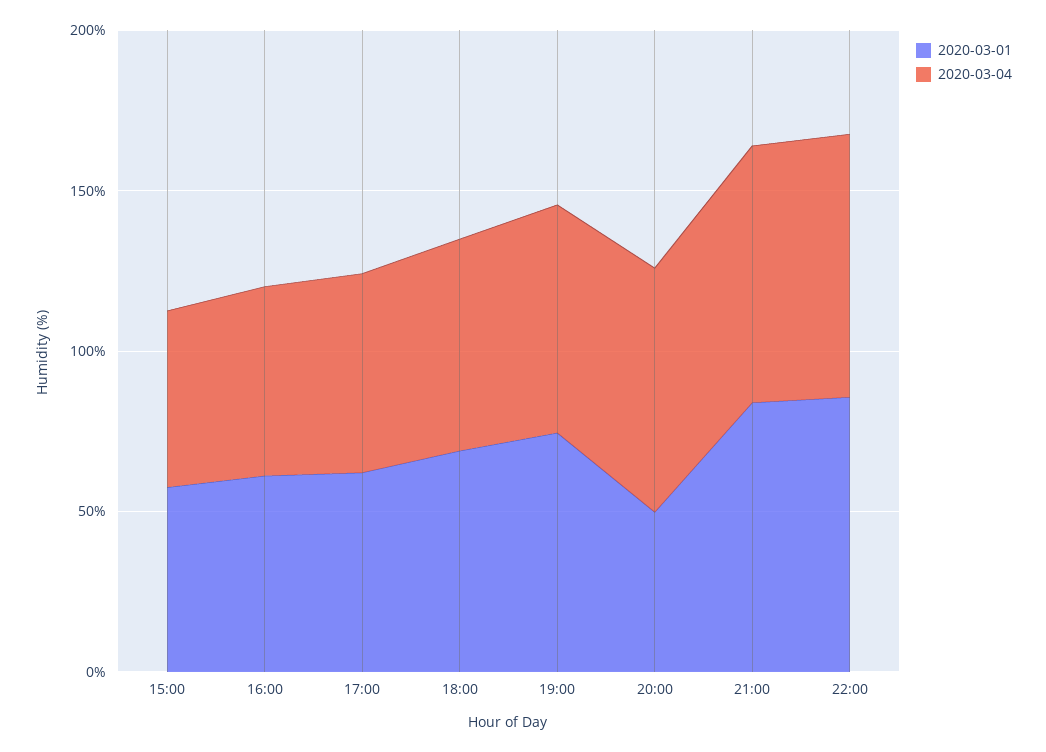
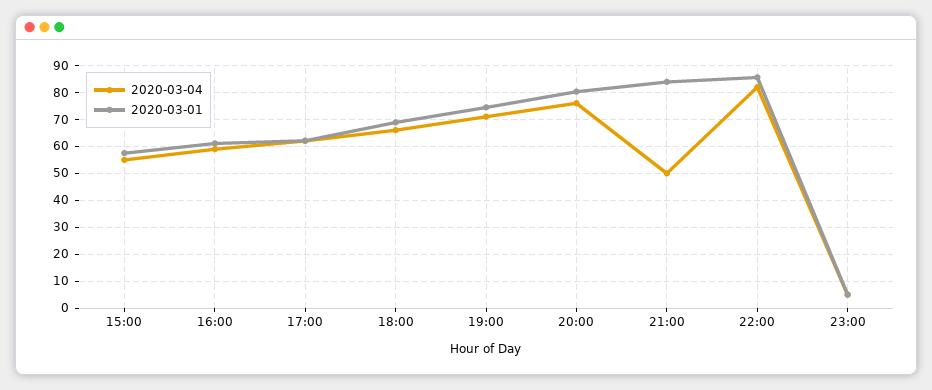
2020-03-01, 20:00: 50 -> 80
2020-03-04, 21:00: 80 -> 50
2020-03-04, 23:00: none -> 5
2020-03-01, 23:00: none -> 5

